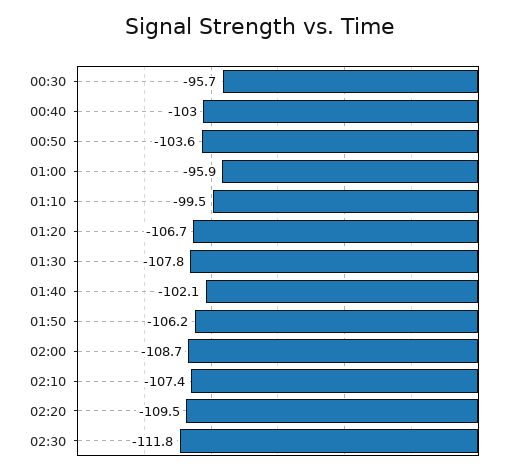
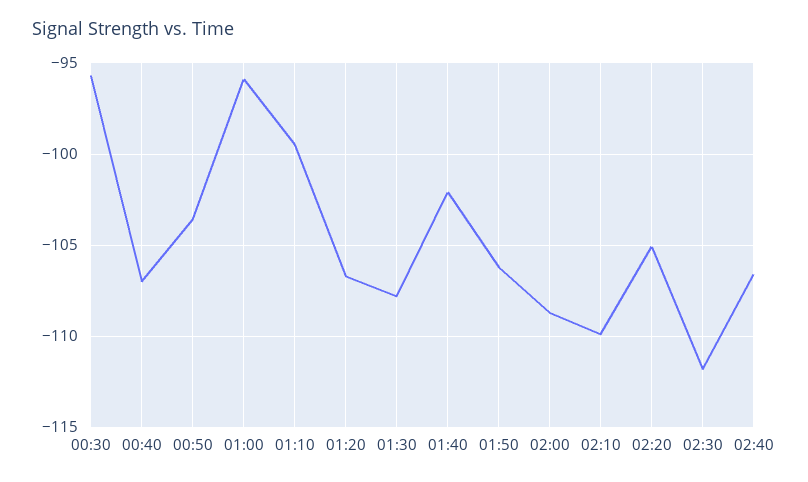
00:40: -103 -> -107
02:10: -107.4 -> -110
02:20: -109.5 -> -105
02:40: none -> -106.5

